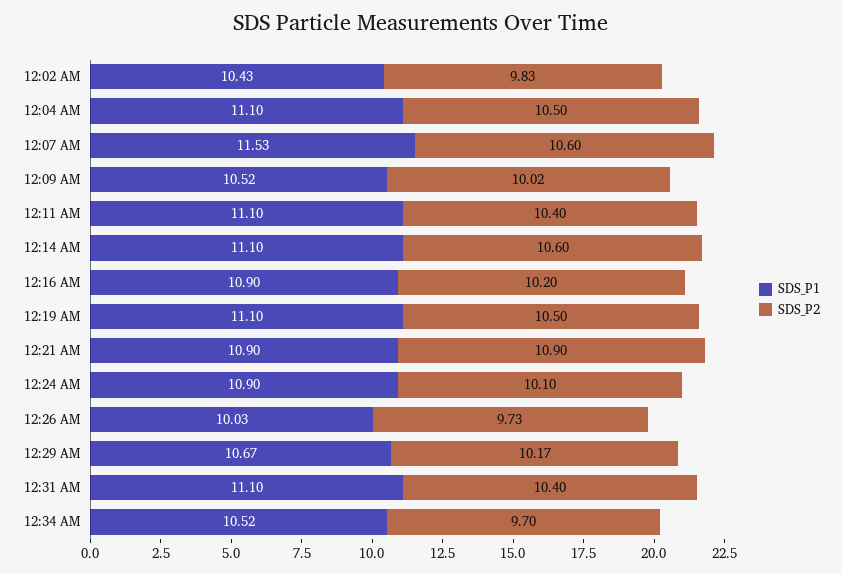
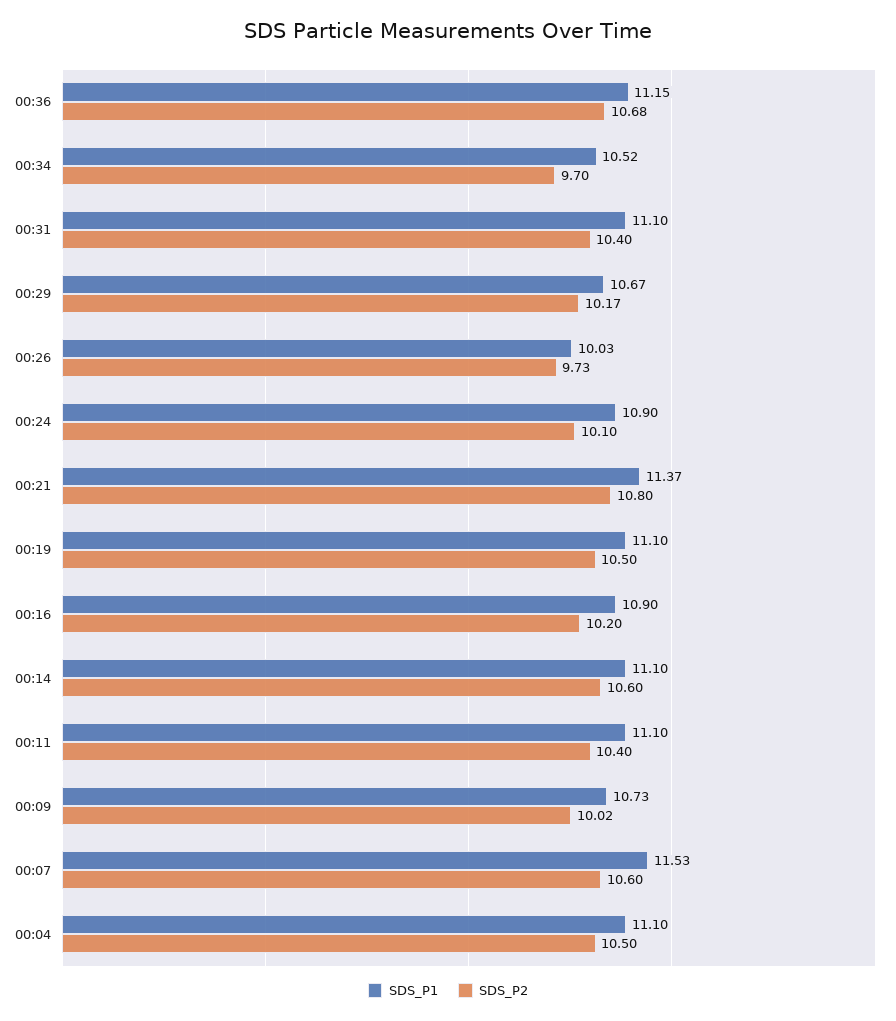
SDS_P1, 12:02 AM: 10.43 -> none
SDS_P2, 12:02 AM: 9.83 -> none
SDS_P1, 12:09 AM: 10.52 -> 10.73
SDS_P1, 12:21 AM: 10.9 -> 11.37
SDS_P2, 12:21 AM: 10.9 -> 10.8
SDS_P1, 00:36: none -> 11.15
SDS_P2, 00:36: none -> 10.68

